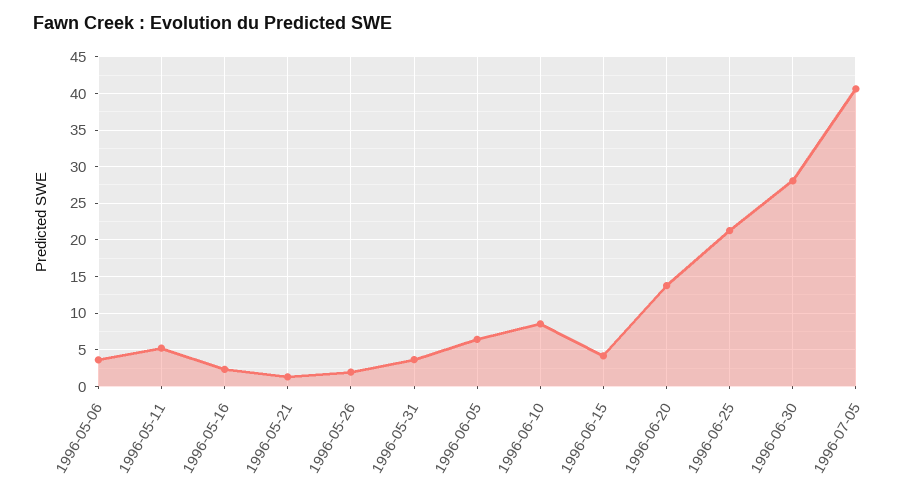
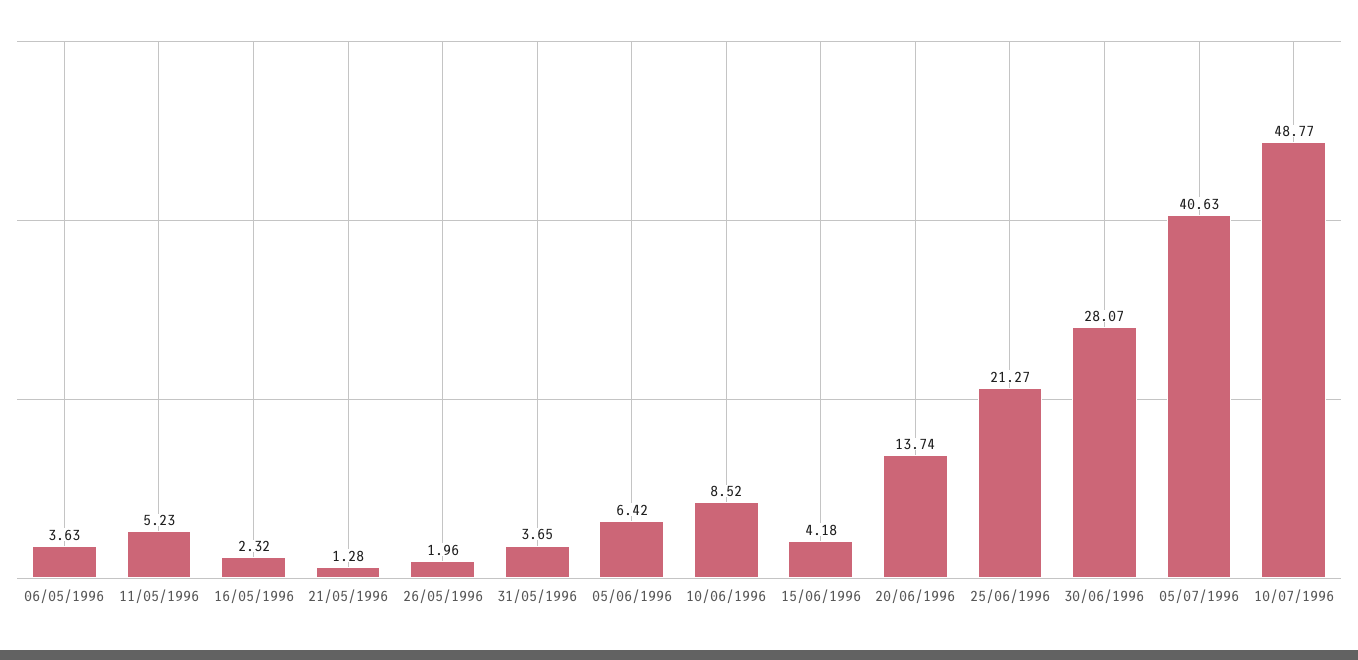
10/07/1996: none -> 48.77

